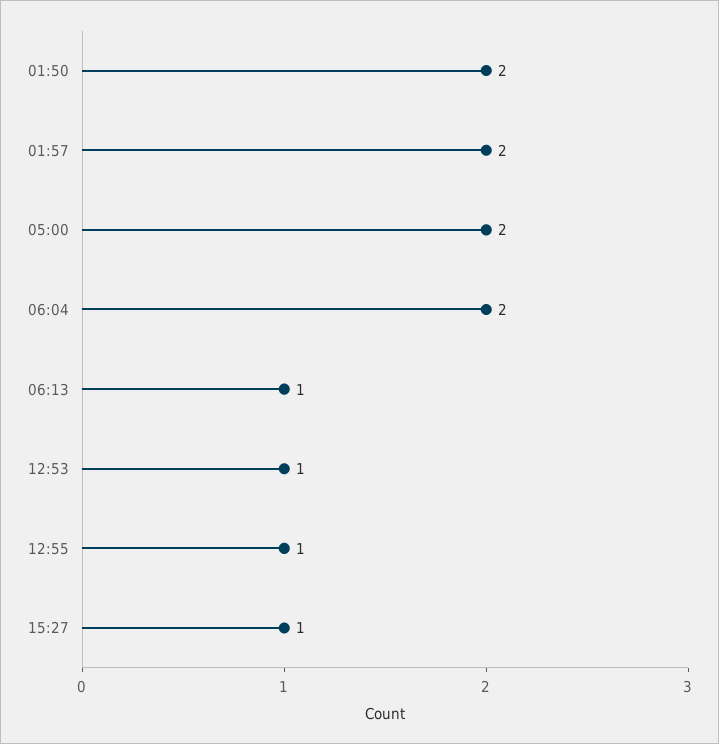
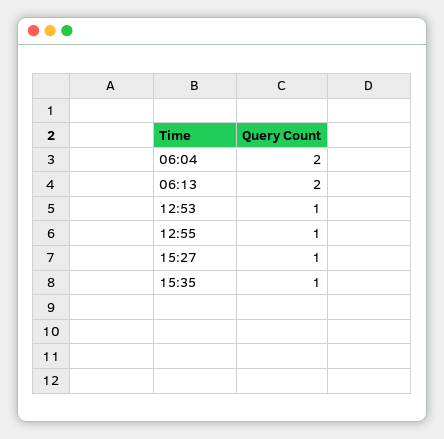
01:50: 2 -> none
01:57: 2 -> none
05:00: 2 -> none
06:13: 1 -> 2
15:35: none -> 1

